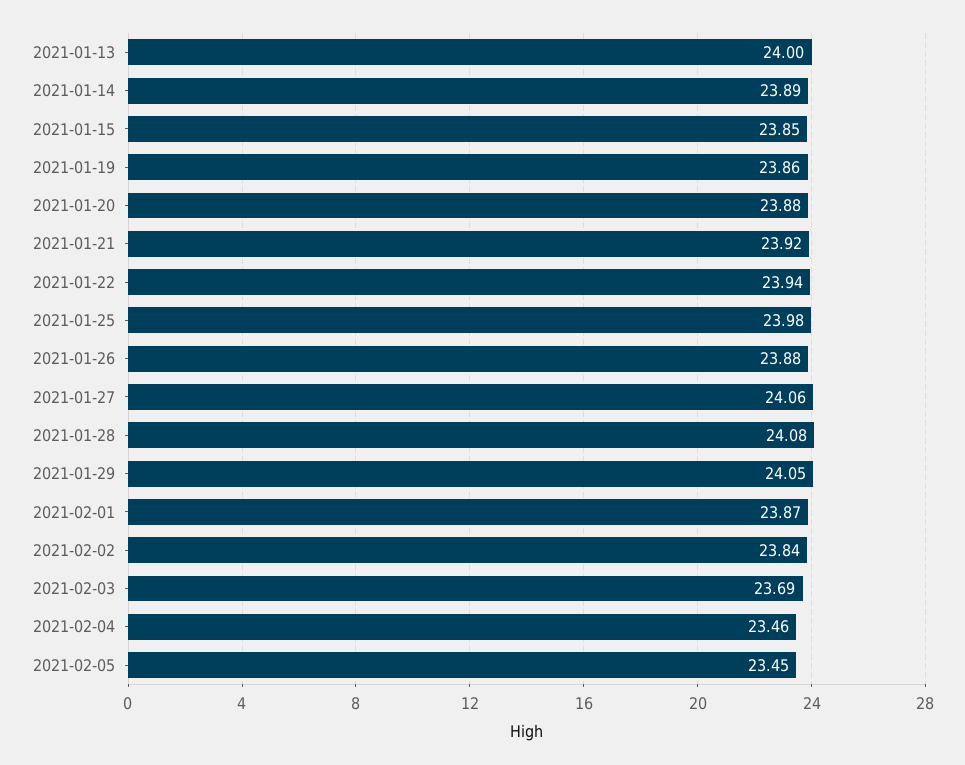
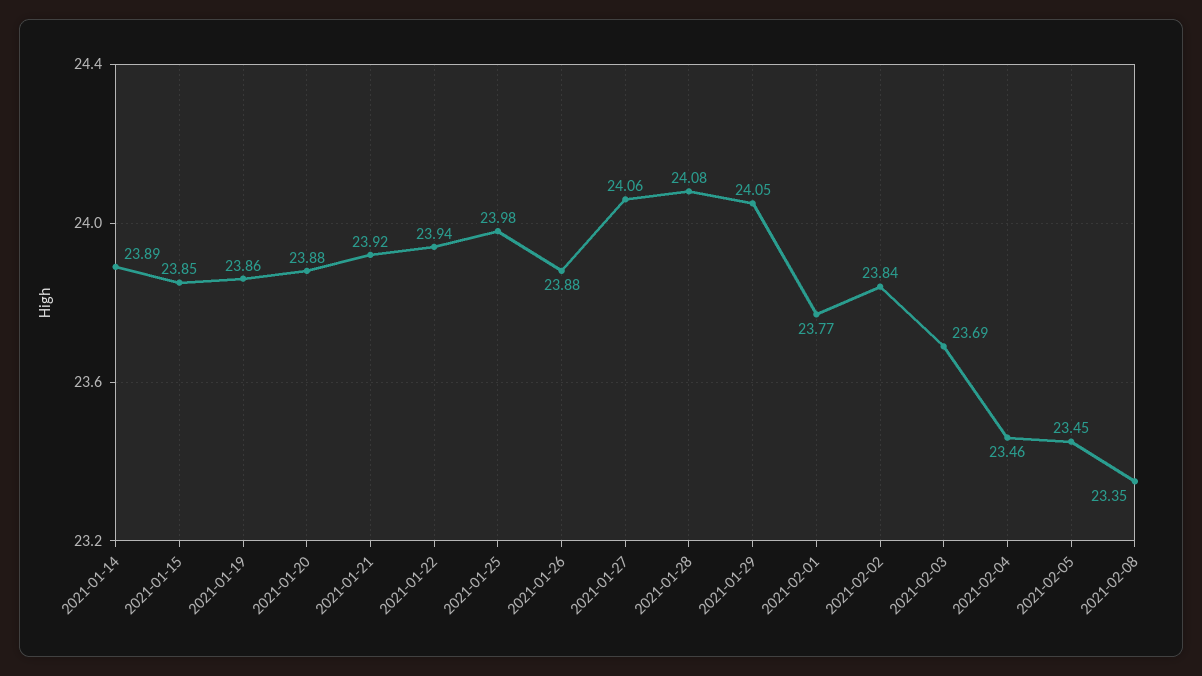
2021-01-13: 24 -> none
2021-02-01: 23.87 -> 23.77
2021-02-08: none -> 23.35

